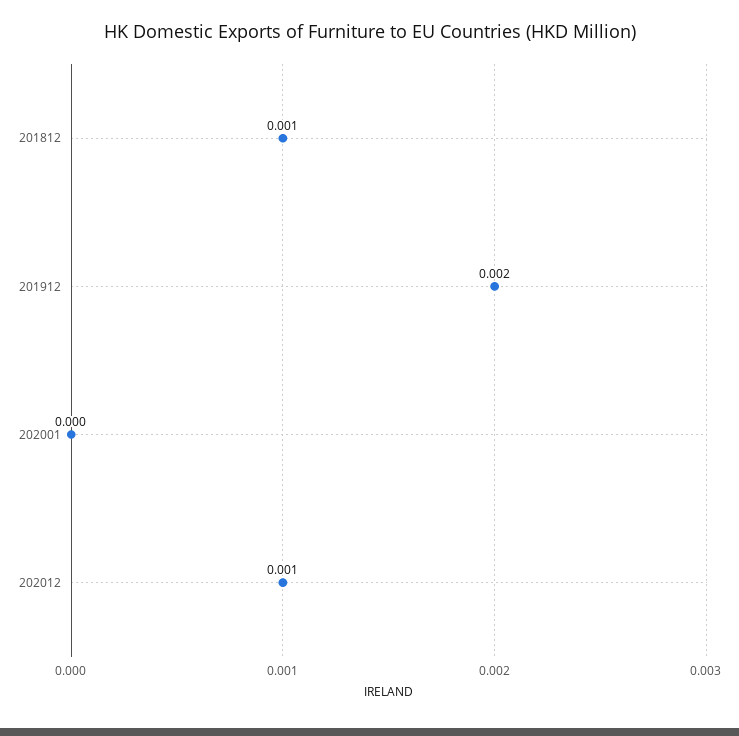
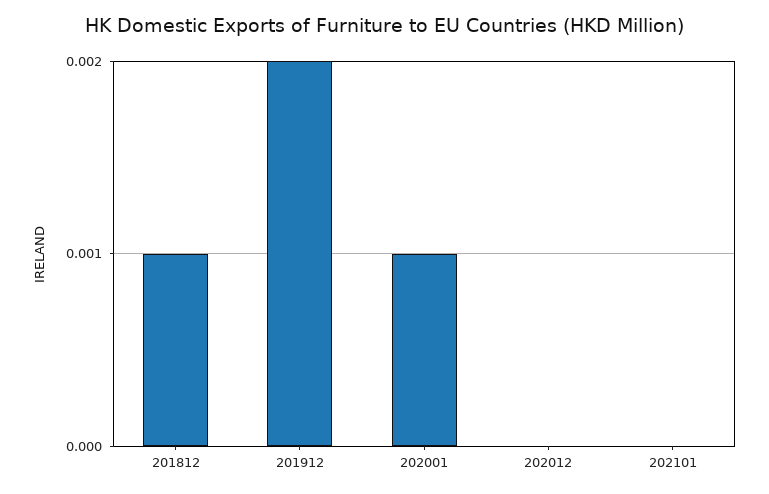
202001: 0 -> 0.001
202012: 0.001 -> 0
202101: none -> 0

